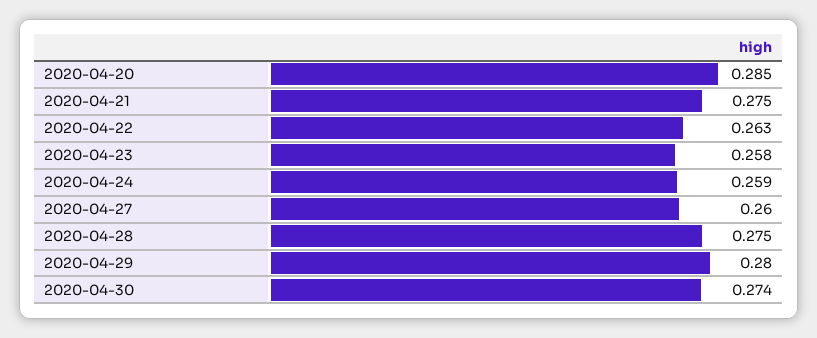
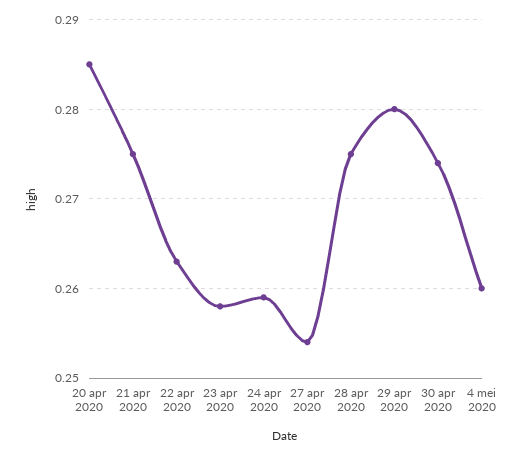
2020-04-27: 0.26 -> 0.254
4 mei 2020: none -> 0.26

